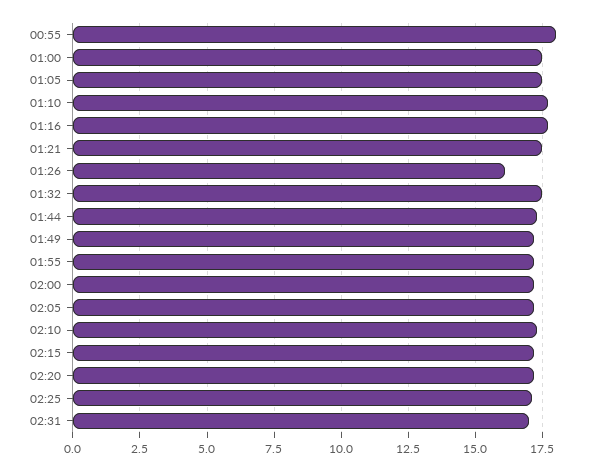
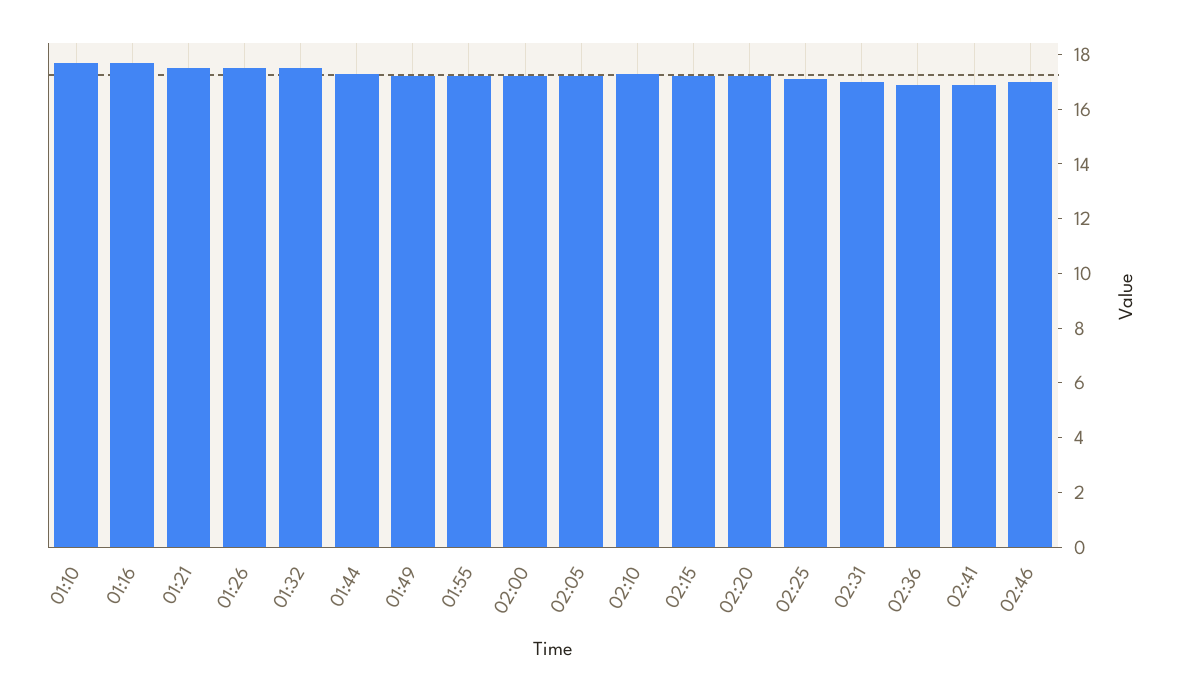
00:55: 18 -> none
01:00: 17.5 -> none
01:05: 17.5 -> none
01:26: 16 -> 17.5
02:36: none -> 17
02:41: none -> 17
02:46: none -> 17

